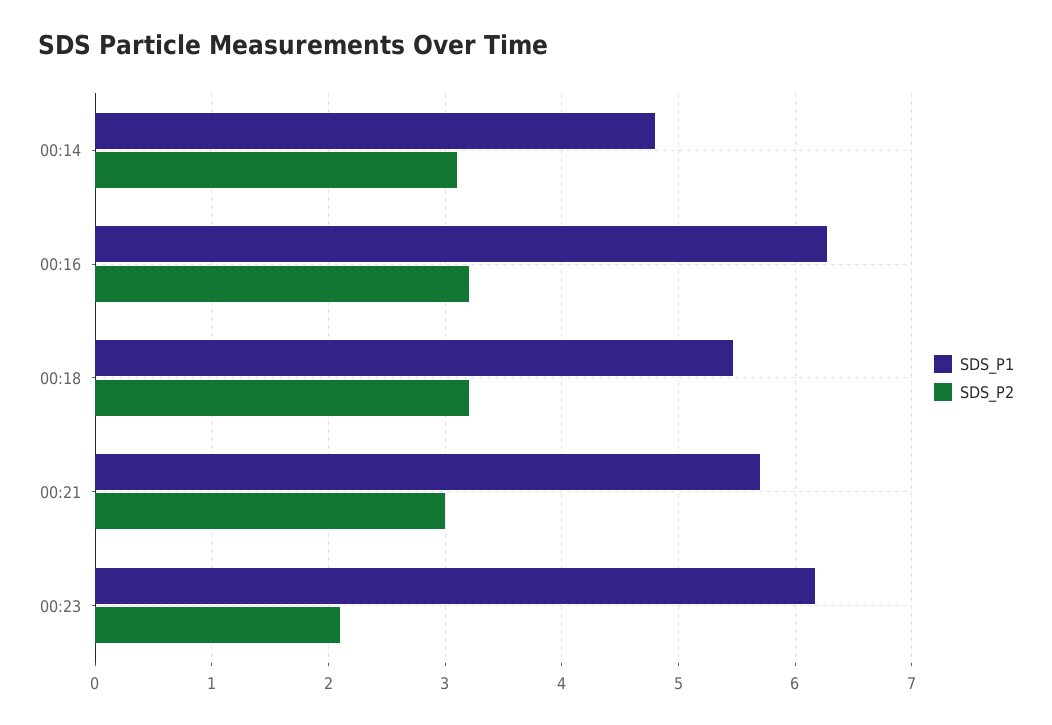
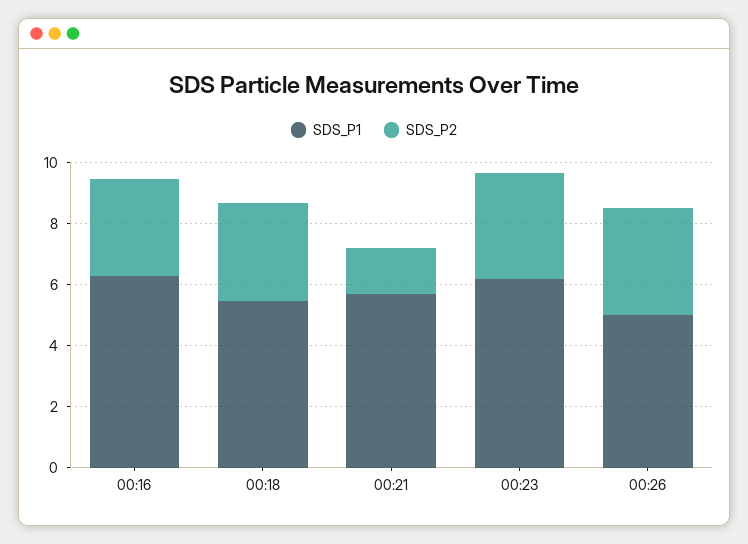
SDS_P1, 00:14: 4.8 -> none
SDS_P2, 00:14: 3.1 -> none
SDS_P2, 00:21: 3 -> 1.5
SDS_P2, 00:23: 2.1 -> 3.5
SDS_P1, 00:26: none -> 5
SDS_P2, 00:26: none -> 3.5

